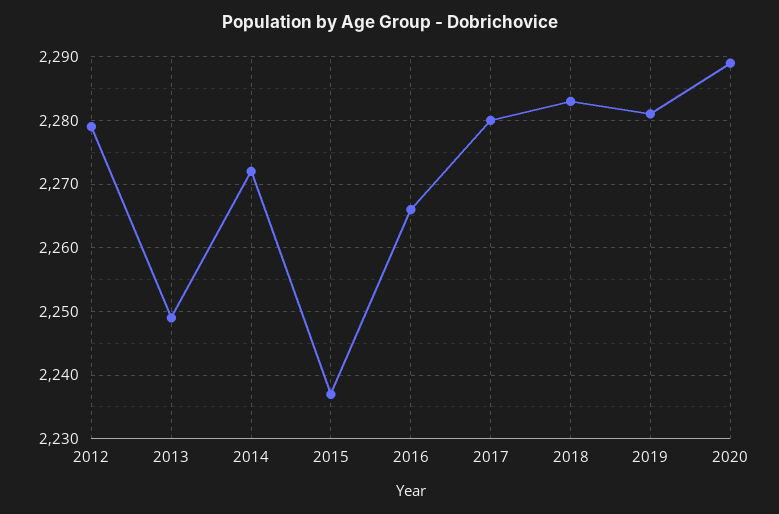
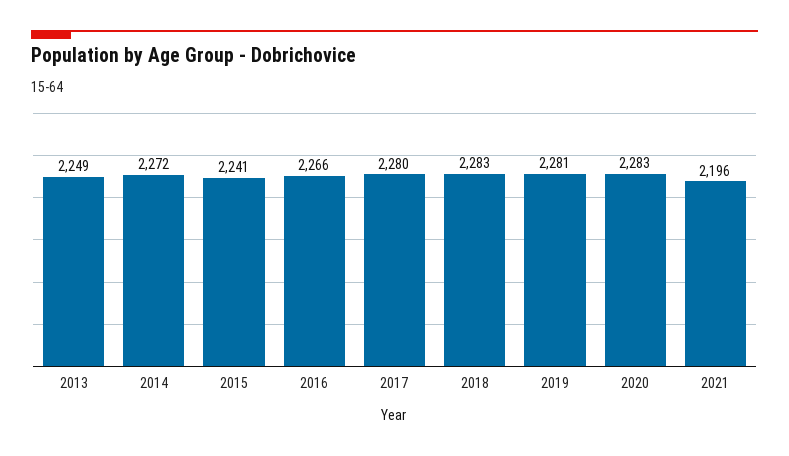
2012: 2279 -> none
2015: 2237 -> 2241
2020: 2289 -> 2283
2021: none -> 2196

